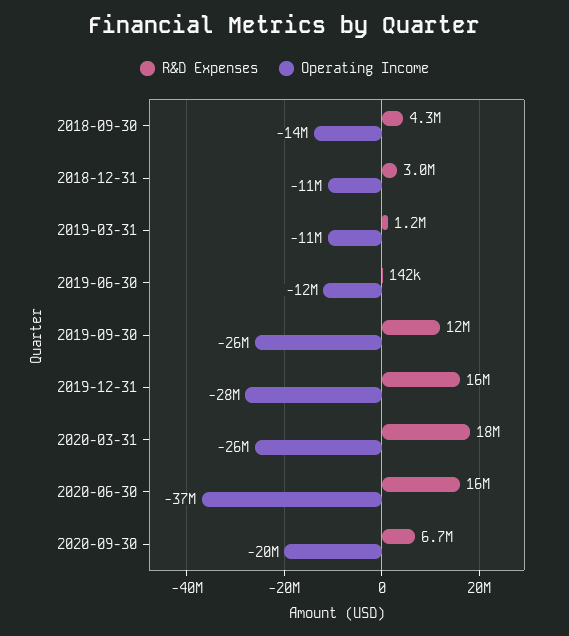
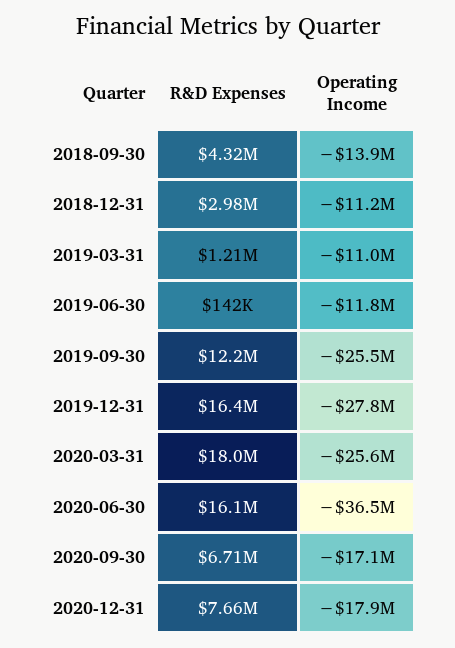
Operating Income, 2020-09-30: -20000000 -> -17100000
R&D Expenses, 2020-12-31: none -> 7660000
Operating Income, 2020-12-31: none -> -17900000

